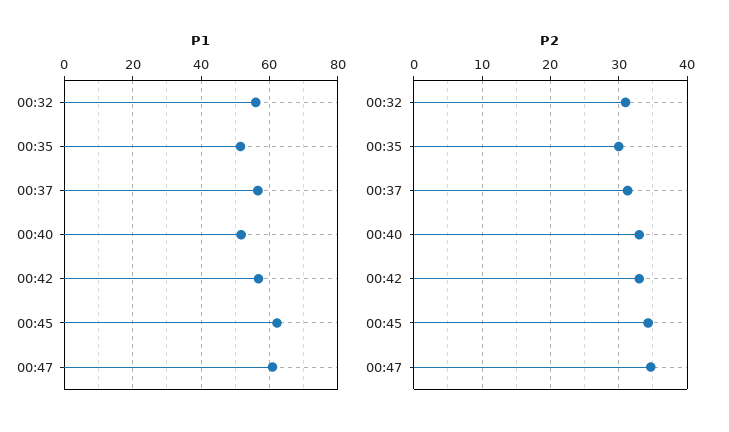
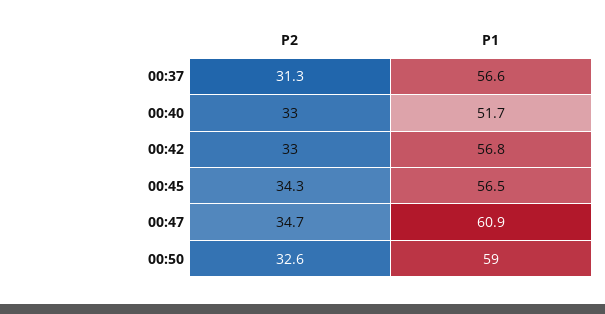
P1, 00:32: 56 -> none
P1, 00:35: 52 -> none
P1, 00:45: 62 -> 56.5
P2, 00:32: 31 -> none
P2, 00:35: 30 -> none
P2, 00:50: none -> 32.6
P1, 00:50: none -> 59

